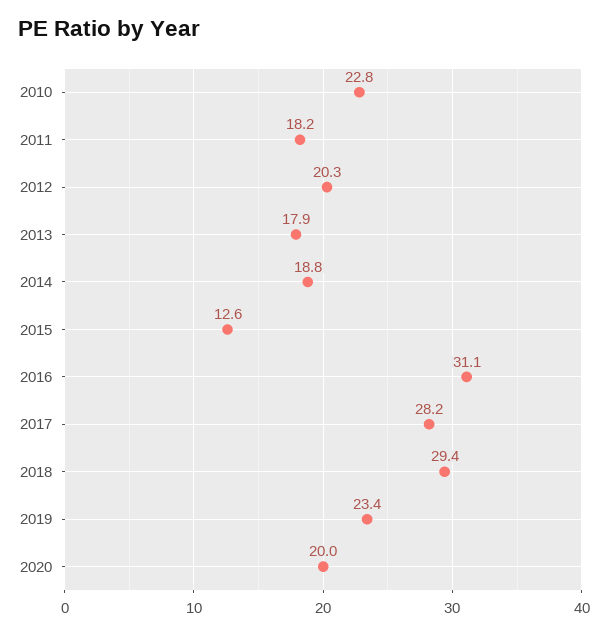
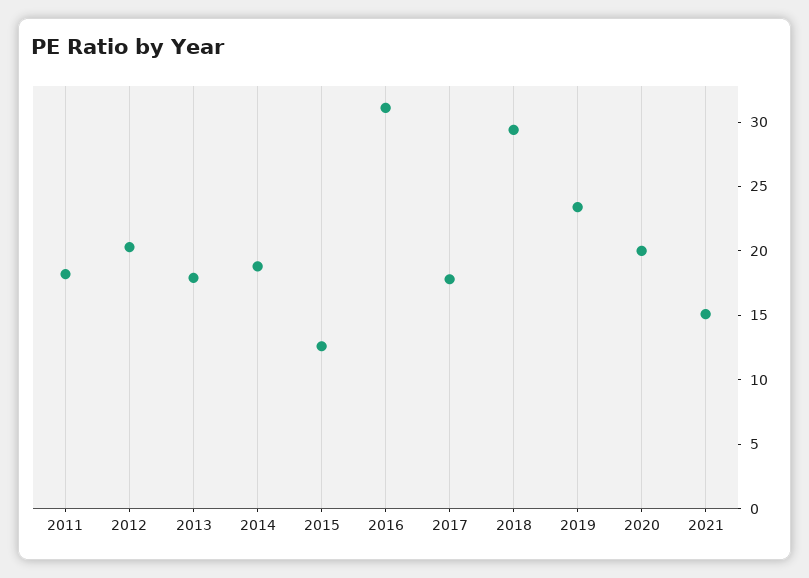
2010: 22.8 -> none
2017: 28.2 -> 18
2021: none -> 15

